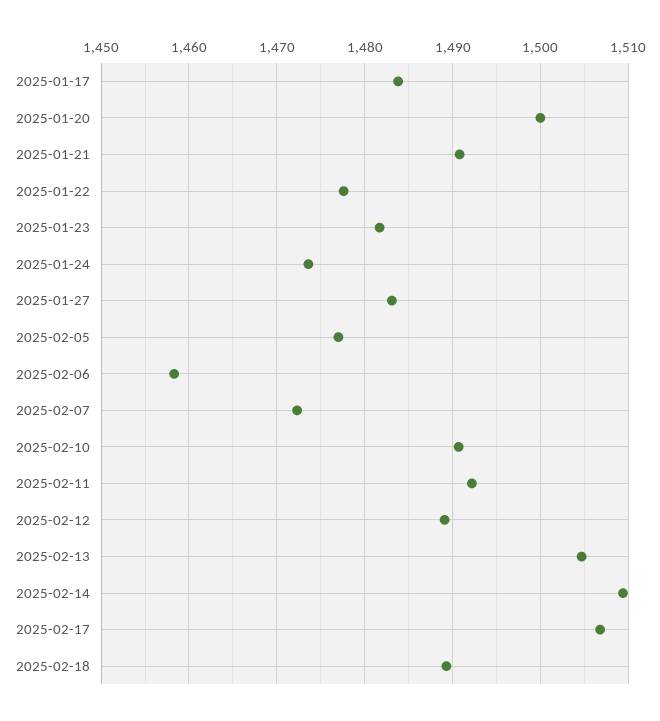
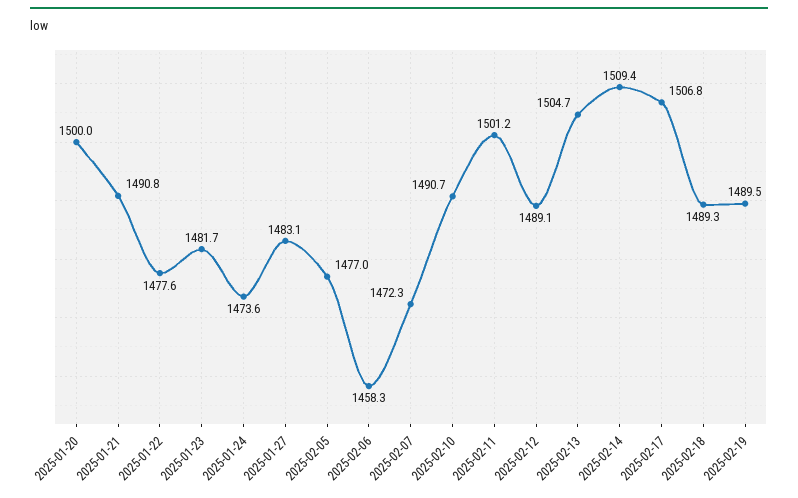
2025-01-17: 1484 -> none
2025-02-11: 1492 -> 1501.2
2025-02-19: none -> 1489.5

